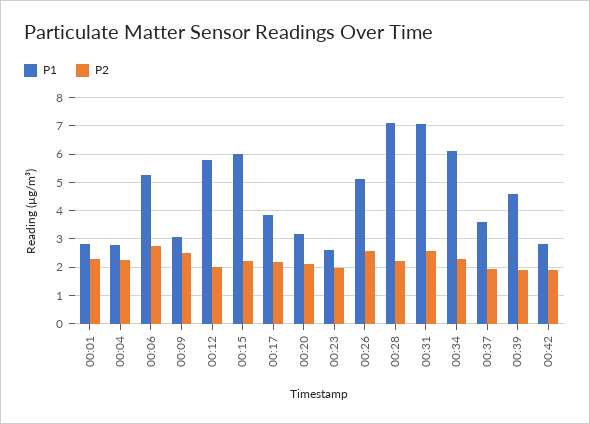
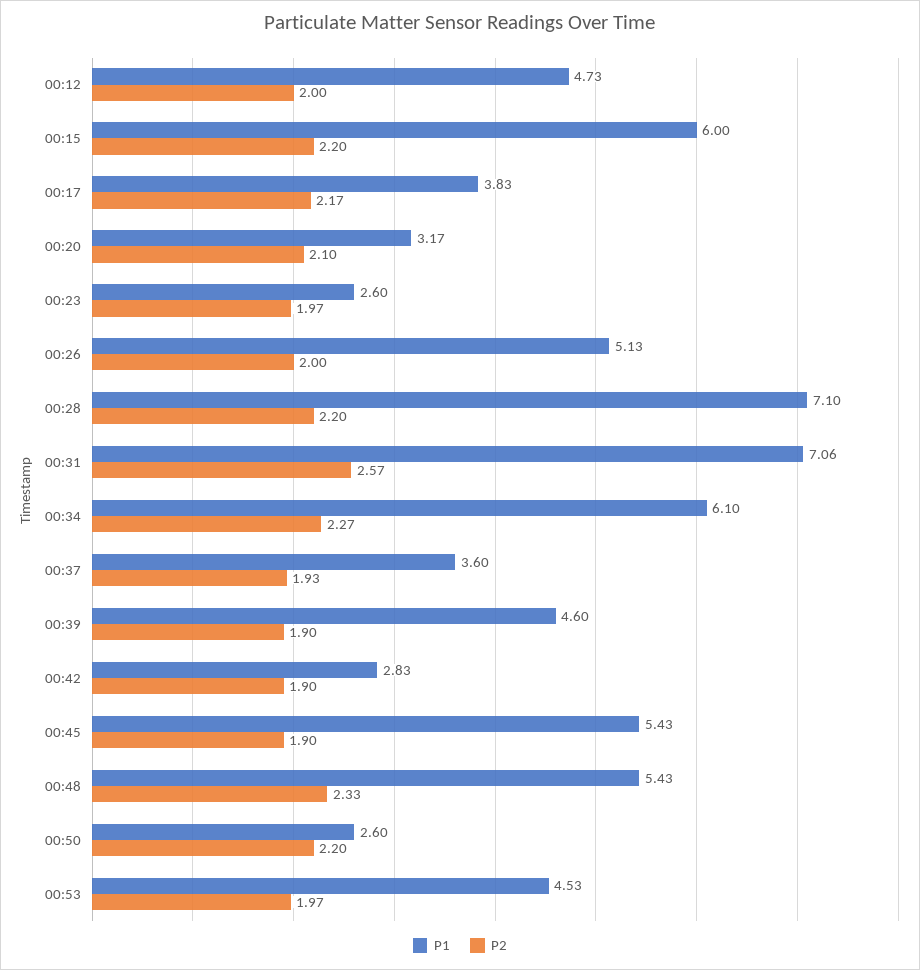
P1, 00:01: 2.75 -> none
P2, 00:01: 2.25 -> none
P1, 00:04: 2.75 -> none
P2, 00:04: 2.25 -> none
P1, 00:06: 5.25 -> none
P2, 00:06: 2.75 -> none
P1, 00:09: 3 -> none
P2, 00:09: 2.5 -> none
P1, 00:12: 5.75 -> 4.73
P2, 00:26: 2.5 -> 2
P1, 00:45: none -> 5.43
P2, 00:45: none -> 1.9
P1, 00:48: none -> 5.43
P2, 00:48: none -> 2.33
P1, 00:50: none -> 2.6
P2, 00:50: none -> 2.2
P1, 00:53: none -> 4.53
P2, 00:53: none -> 1.97

